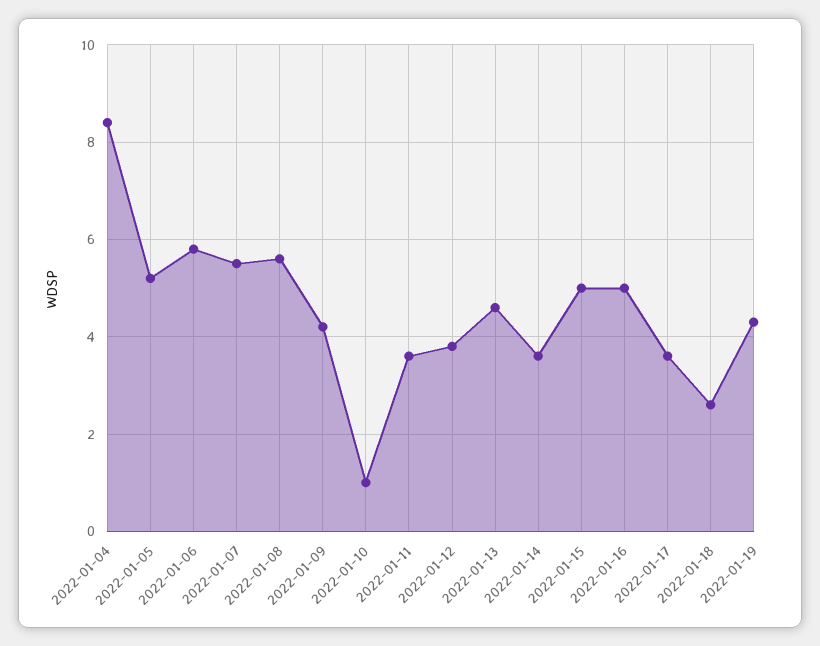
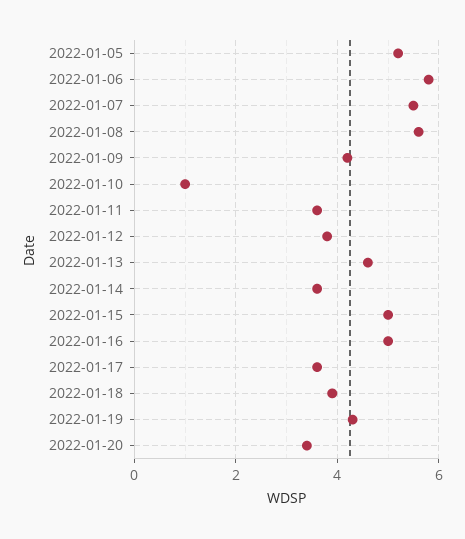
2022-01-04: 8.5 -> none
2022-01-18: 2.5 -> 4
2022-01-20: none -> 3.5

